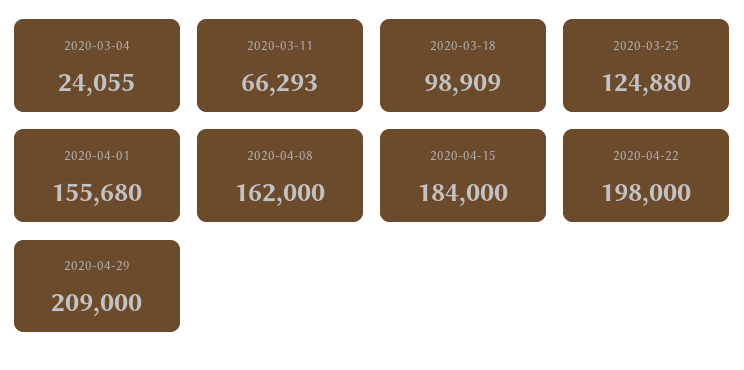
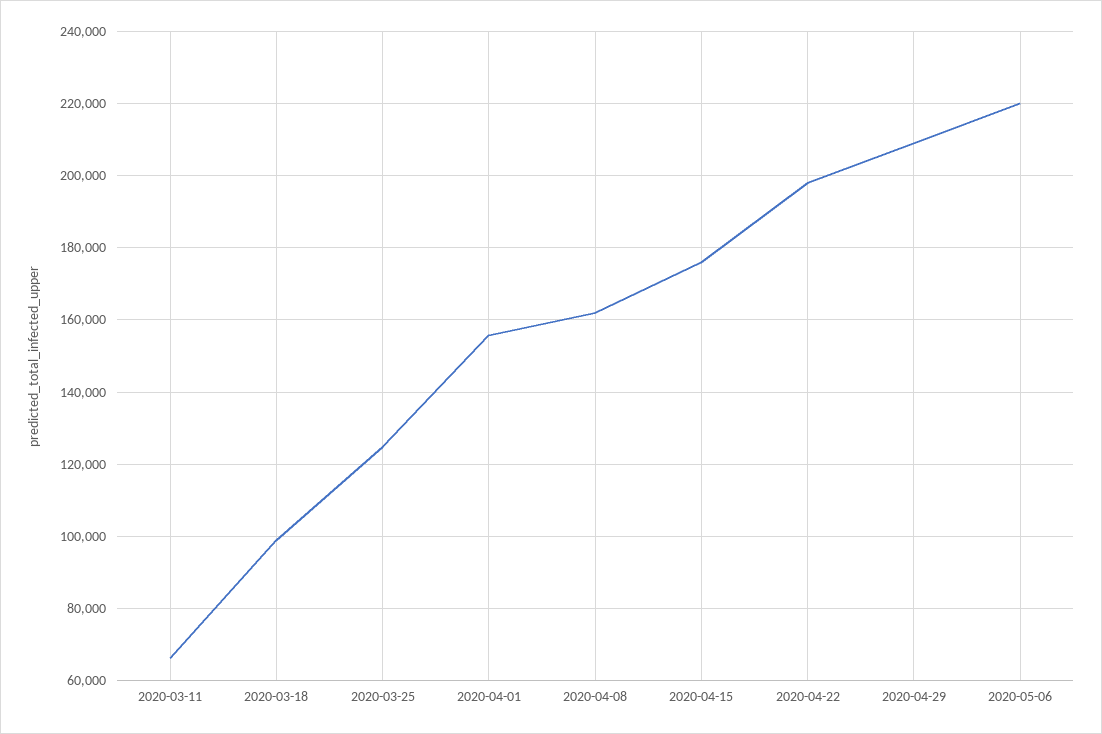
2020-03-04: 24055 -> none
2020-04-15: 184000 -> 176000
2020-05-06: none -> 220000

